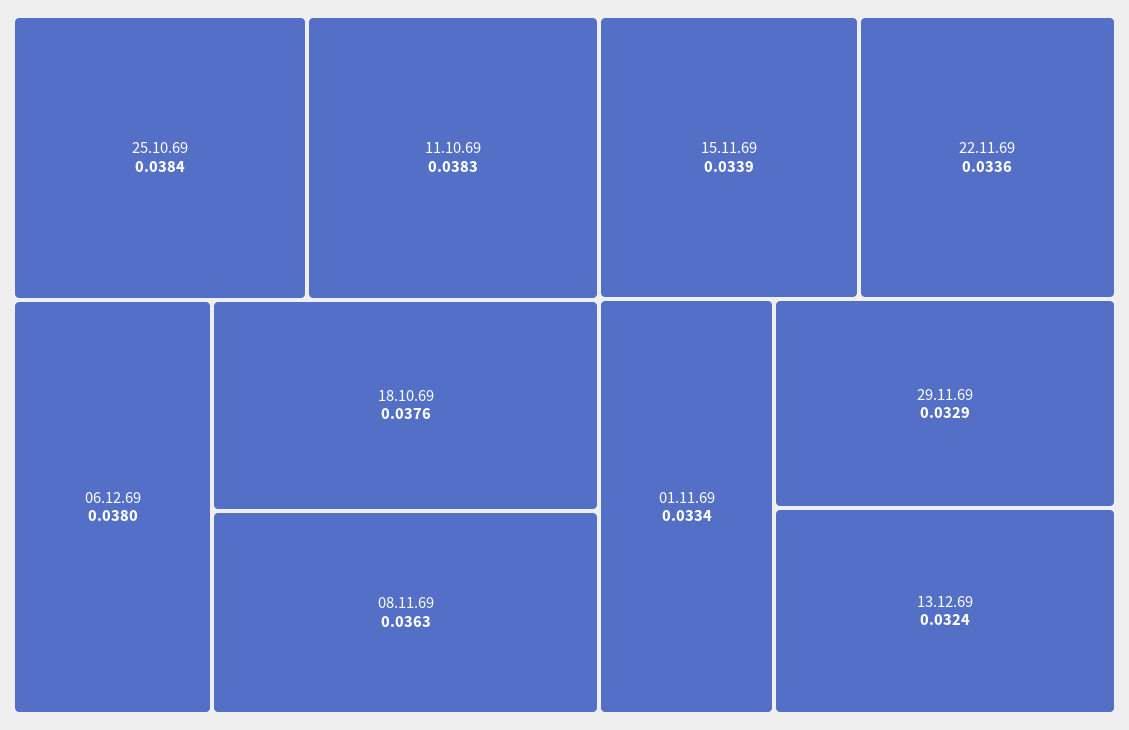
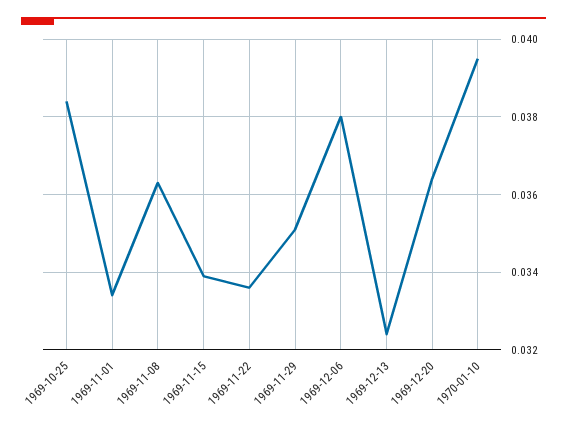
11.10.69: 0.0383 -> none
18.10.69: 0.0376 -> none
29.11.69: 0.0329 -> 0.035
1969-12-20: none -> 0.0365
1970-01-10: none -> 0.0395

